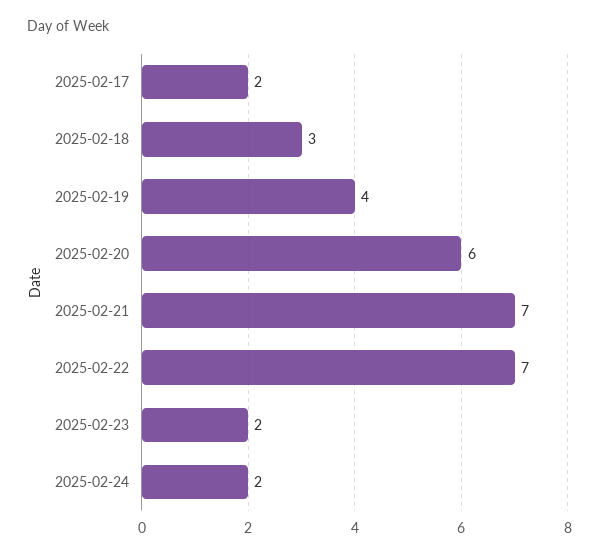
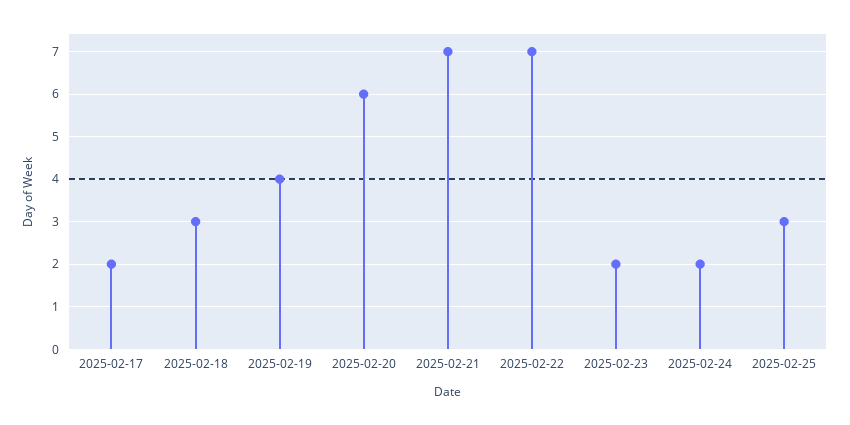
2025-02-25: none -> 3

